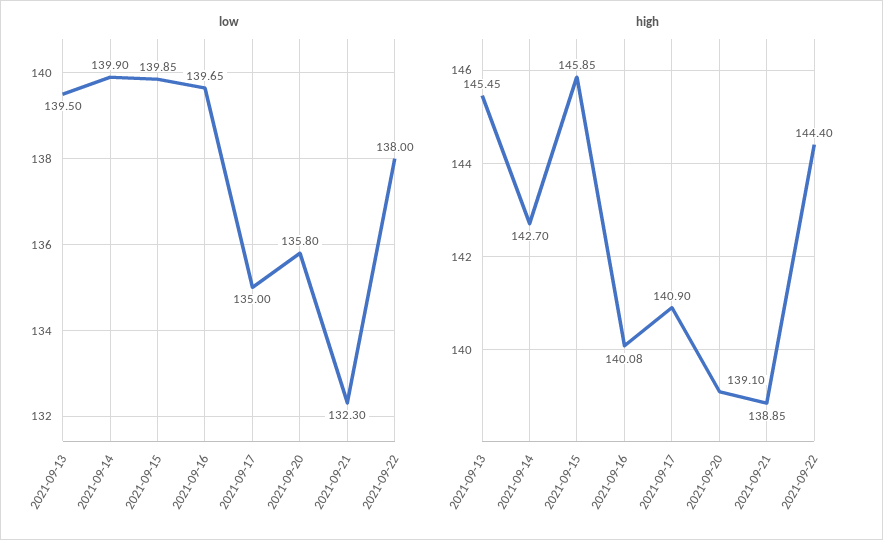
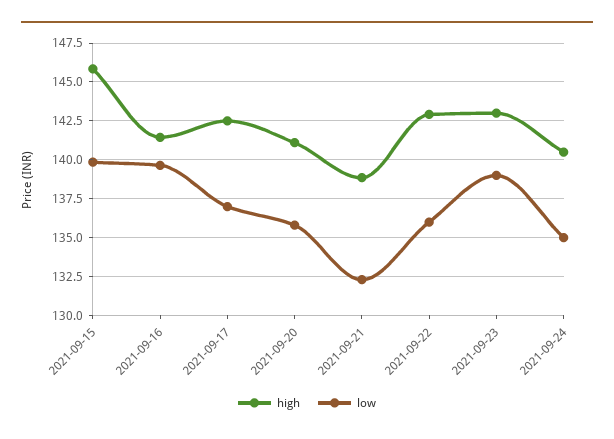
low, 2021-09-13: 139.5 -> none
low, 2021-09-14: 139.9 -> none
low, 2021-09-17: 135 -> 137
low, 2021-09-22: 138 -> 136
high, 2021-09-13: 145.45 -> none
high, 2021-09-14: 142.7 -> none
high, 2021-09-16: 140.08 -> 141.5
high, 2021-09-17: 140.9 -> 142.5
high, 2021-09-20: 139.1 -> 141
high, 2021-09-22: 144.4 -> 143
high, 2021-09-23: none -> 143
low, 2021-09-23: none -> 139
high, 2021-09-24: none -> 140.5
low, 2021-09-24: none -> 135

